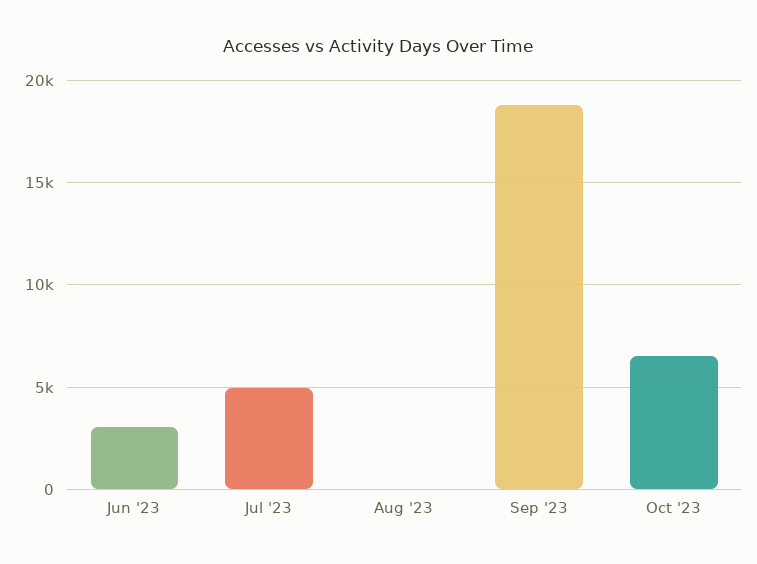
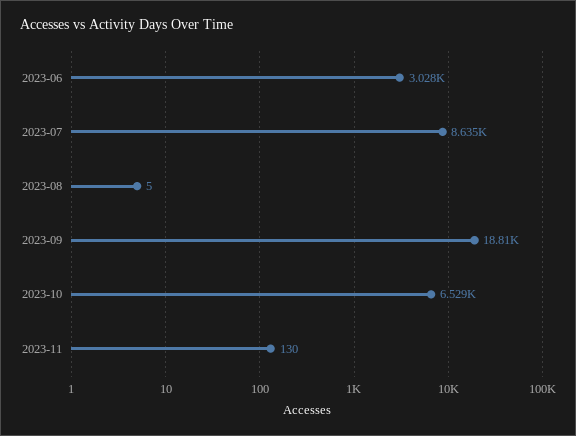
Jul '23: 5000 -> 8635
2023-11: none -> 130

